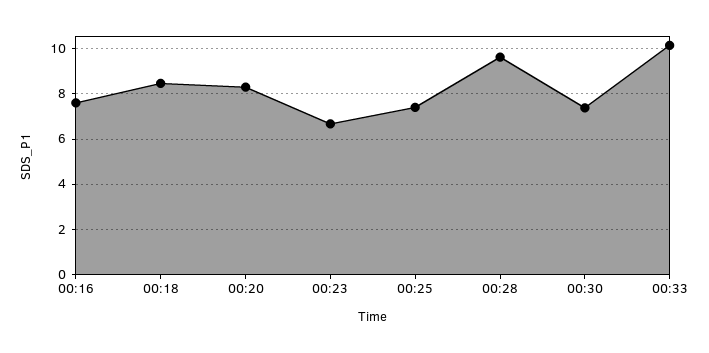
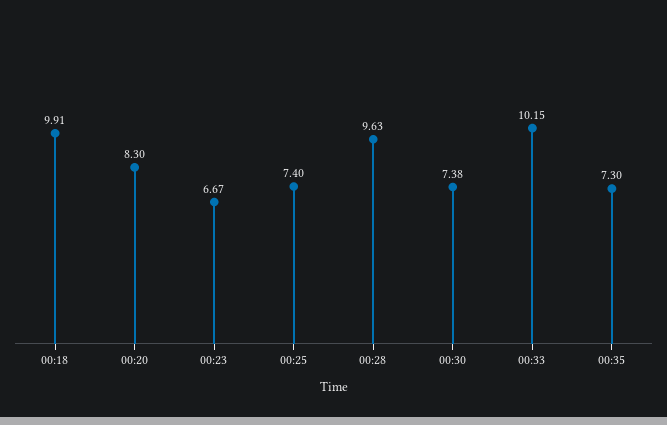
00:16: 7.5 -> none
00:18: 8.5 -> 9.91
00:35: none -> 7.3

